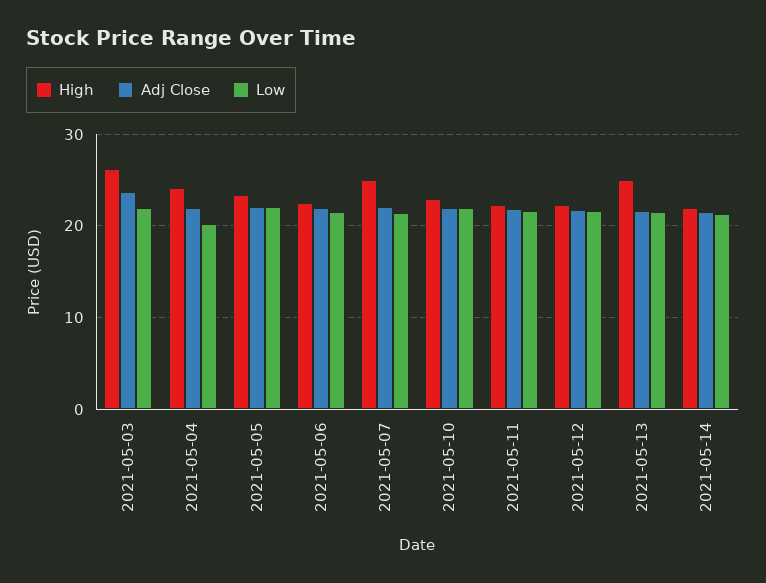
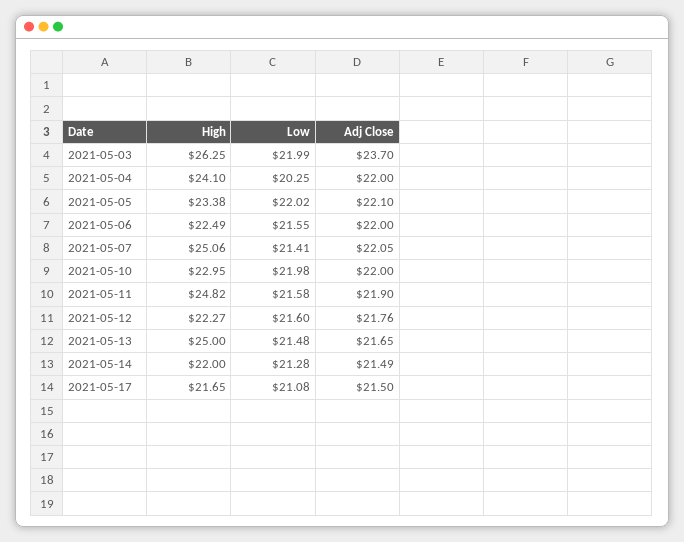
High, 2021-05-11: 22 -> 24.82
High, 2021-05-17: none -> 21.65
Low, 2021-05-17: none -> 21.08
Adj Close, 2021-05-17: none -> 21.5

